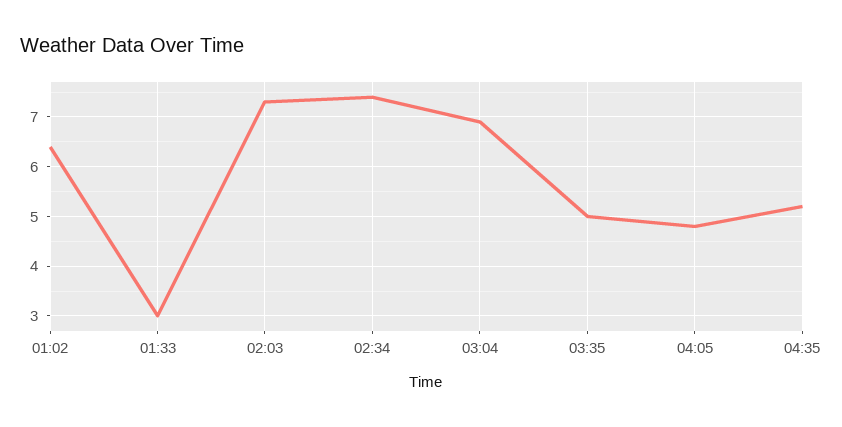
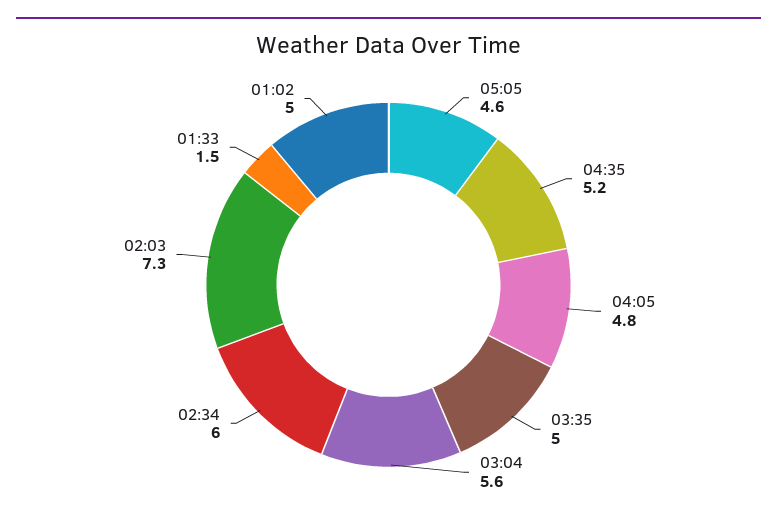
01:02: 6.5 -> 5
01:33: 3 -> 1.5
02:34: 7.5 -> 6
03:04: 7 -> 5.6
05:05: none -> 4.6

